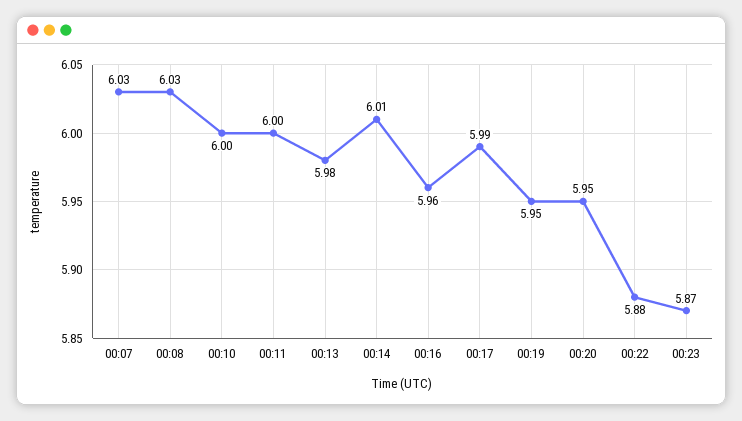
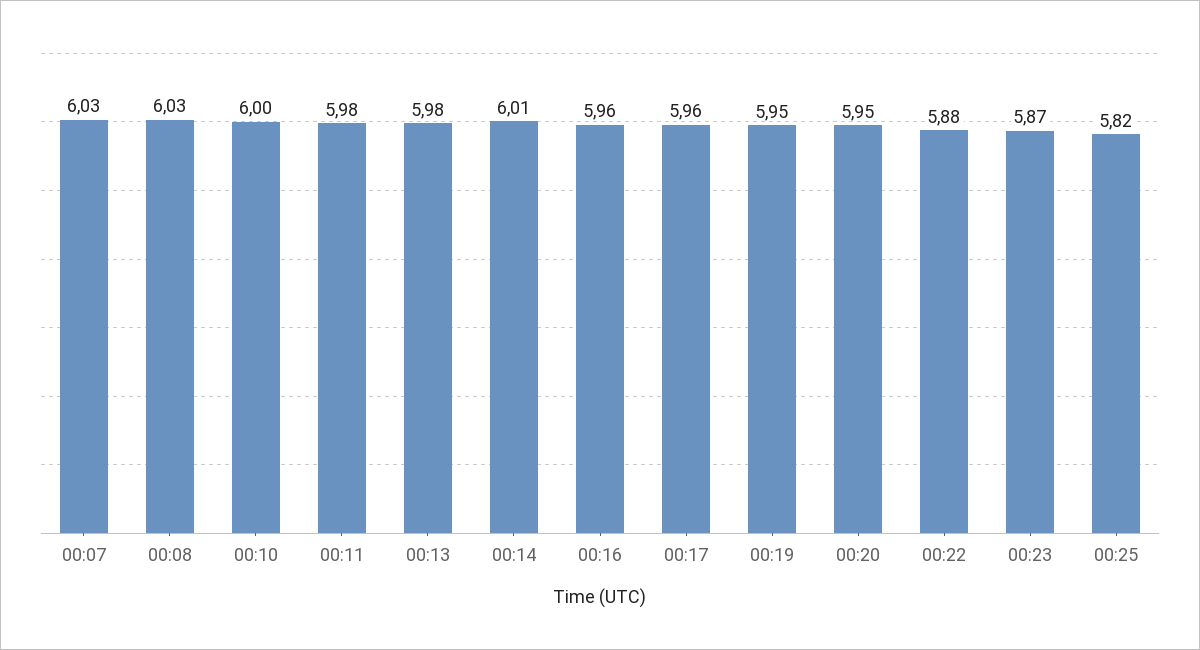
00:11: 6 -> 5.98
00:17: 5.99 -> 5.96
00:25: none -> 5.82

